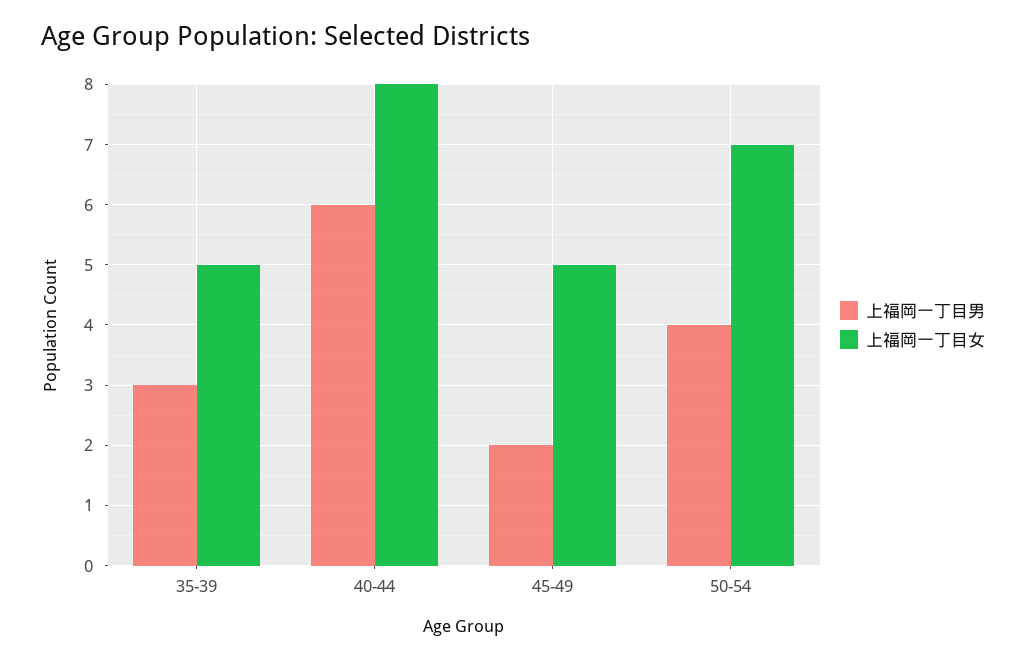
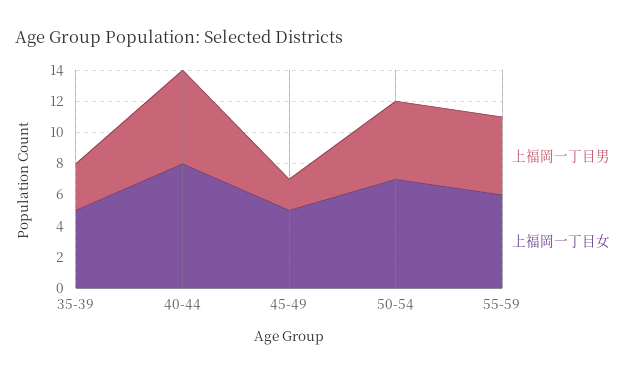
上福岡一丁目男, 50-54: 4 -> 5
上福岡一丁目男, 55-59: none -> 5
上福岡一丁目女, 55-59: none -> 6

